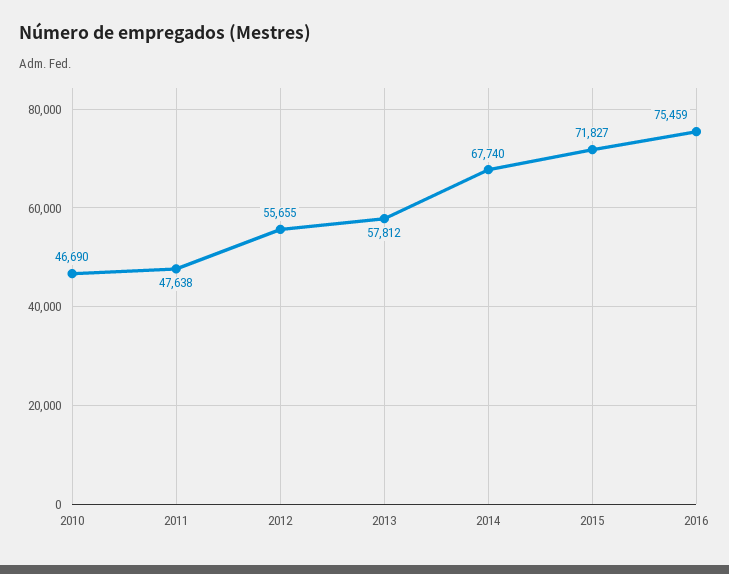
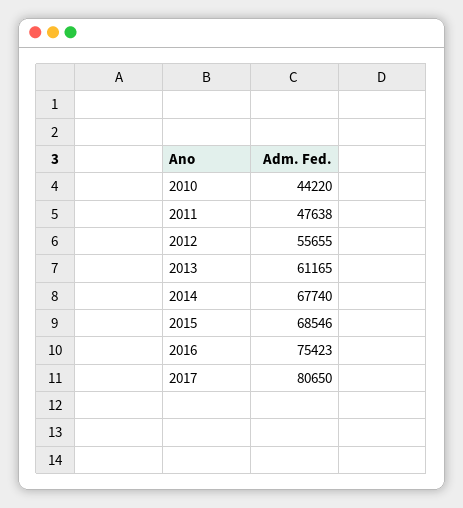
2010: 46690 -> 44220
2013: 57812 -> 61165
2015: 71827 -> 68546
2016: 75459 -> 75423
2017: none -> 80650

